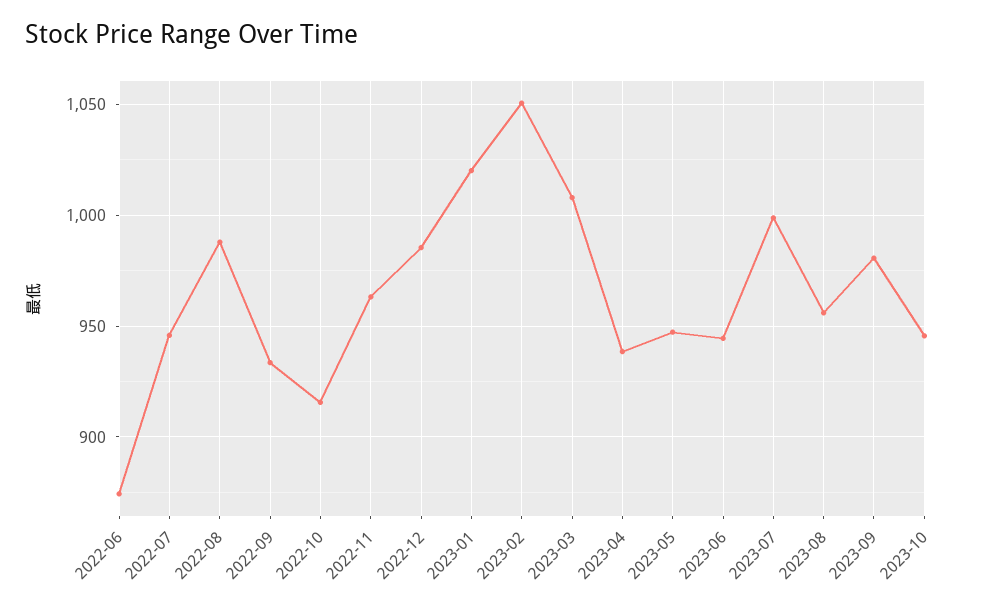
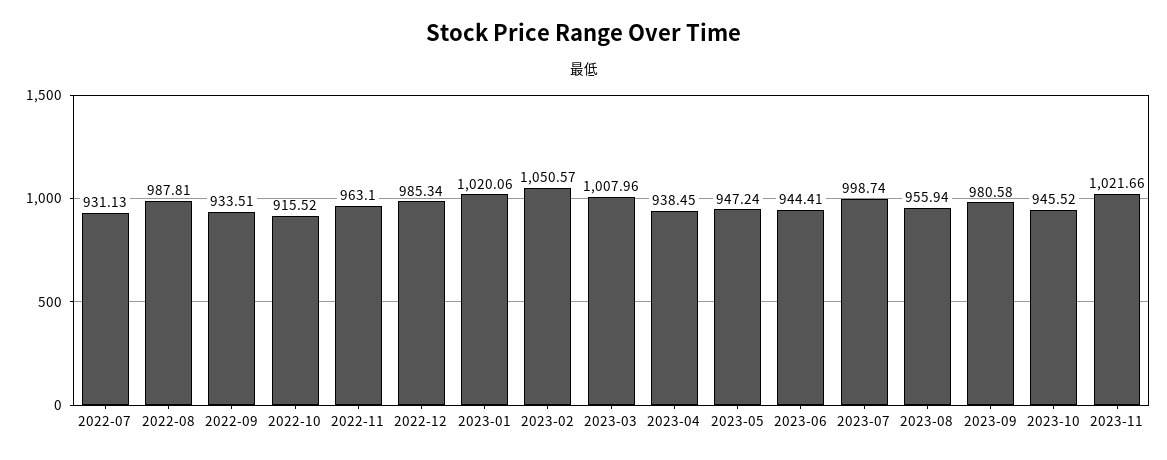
2022-06: 875 -> none
2022-07: 945 -> 931.13
2023-11: none -> 1021.66

